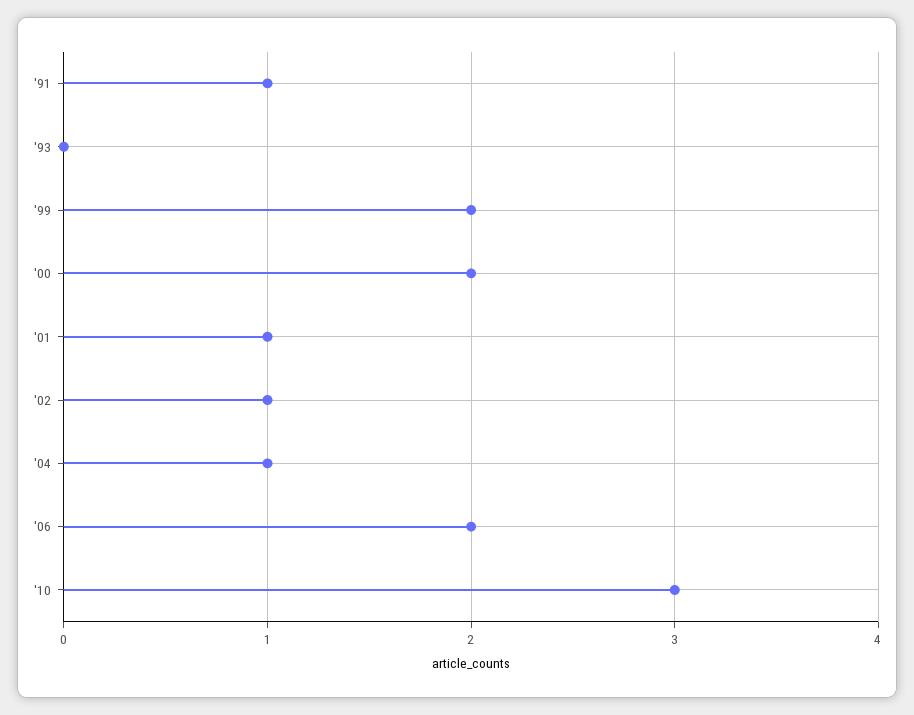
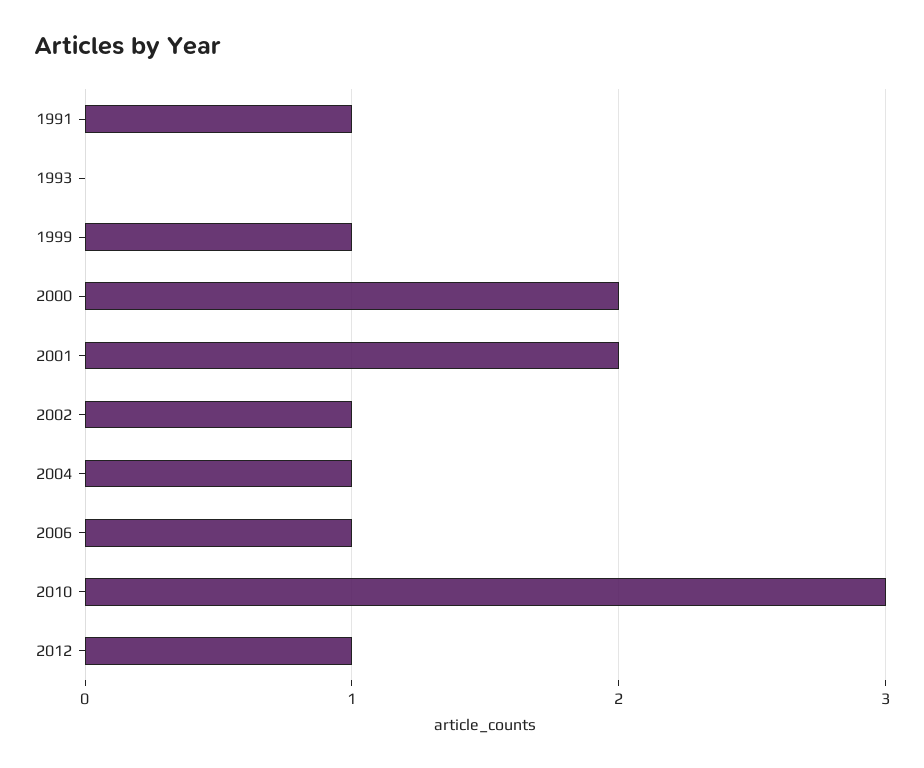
'99: 2 -> 1
'01: 1 -> 2
'06: 2 -> 1
2012: none -> 1

